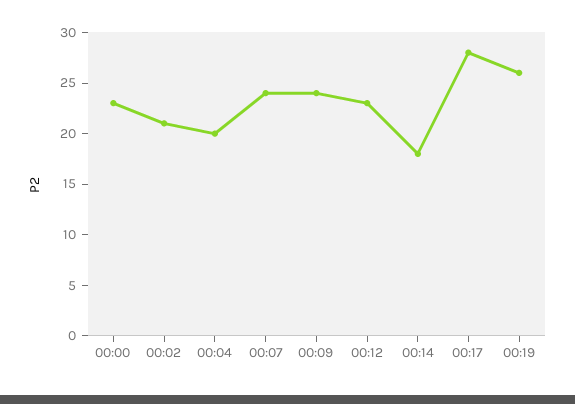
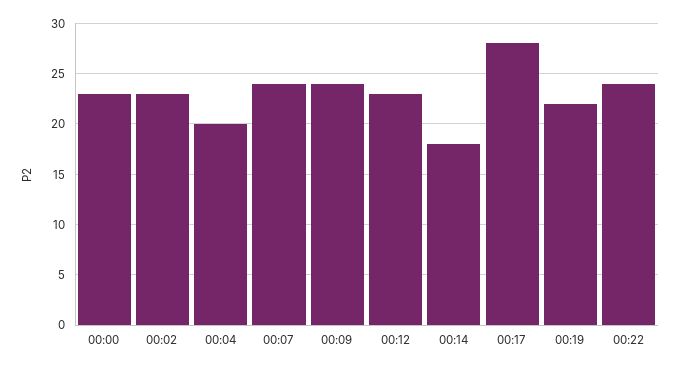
00:02: 21 -> 23
00:19: 26 -> 22
00:22: none -> 24

